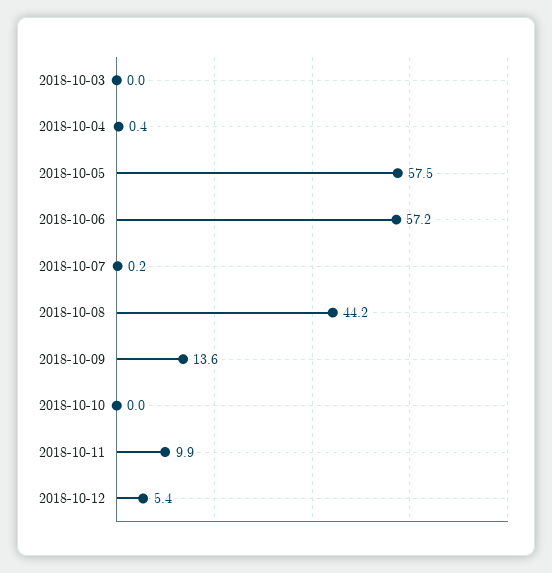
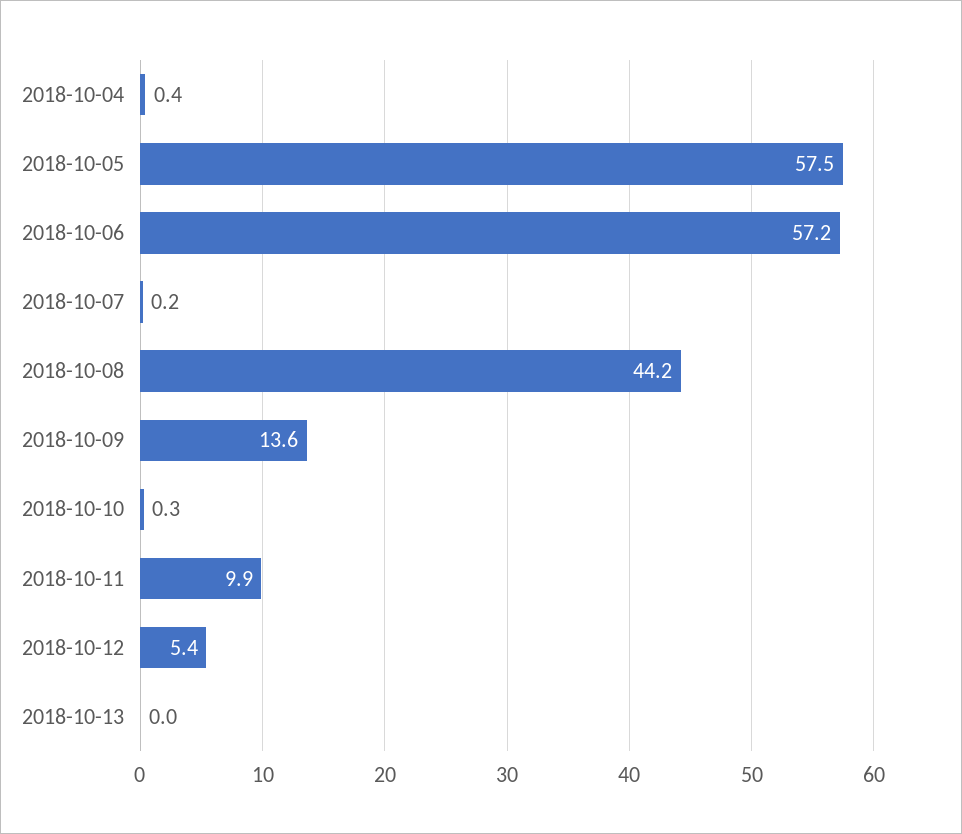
2018-10-03: 0 -> none
2018-10-10: 0 -> 0.3
2018-10-13: none -> 0

